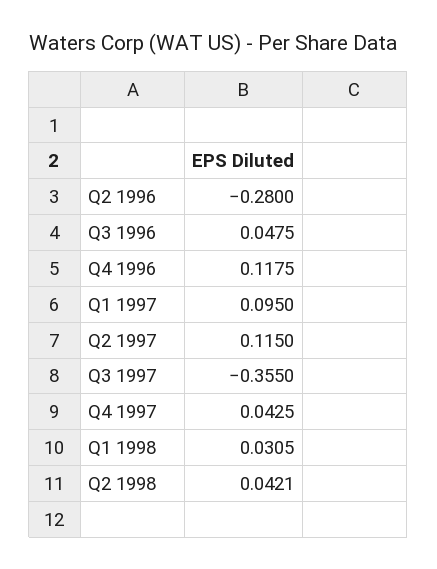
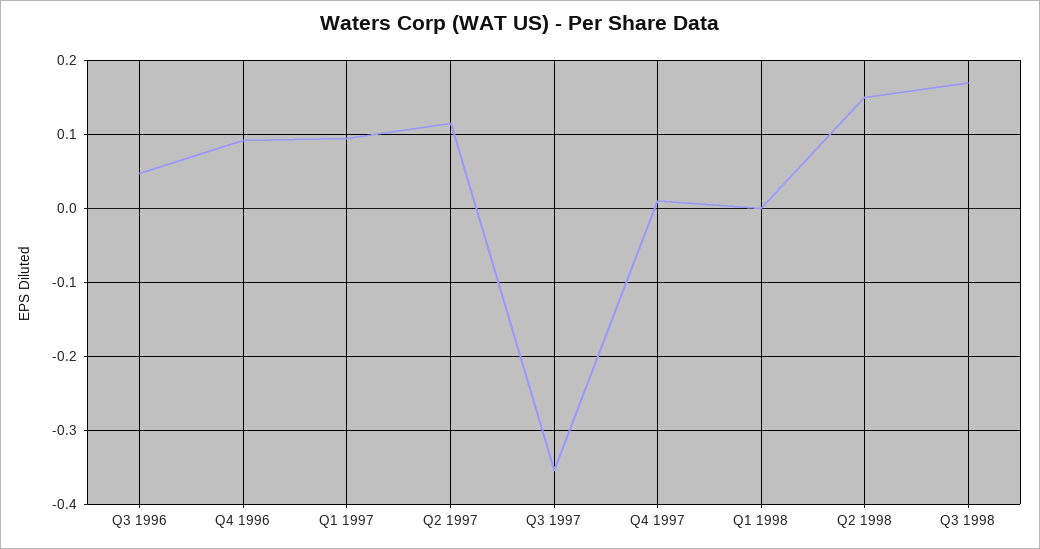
Q2 1996: -0.28 -> none
Q4 1996: 0.1175 -> 0.09
Q4 1997: 0.0425 -> 0.01
Q1 1998: 0.0305 -> 0
Q2 1998: 0.0421 -> 0.15
Q3 1998: none -> 0.17

